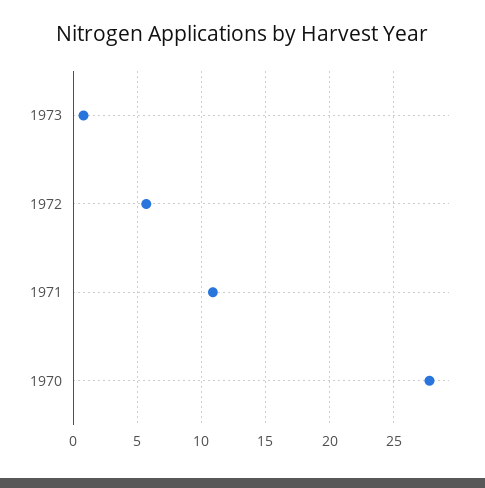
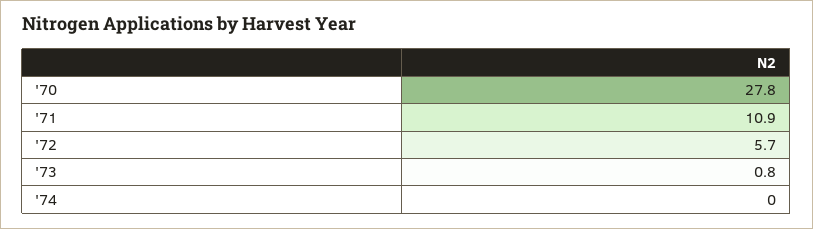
'74: none -> 0

